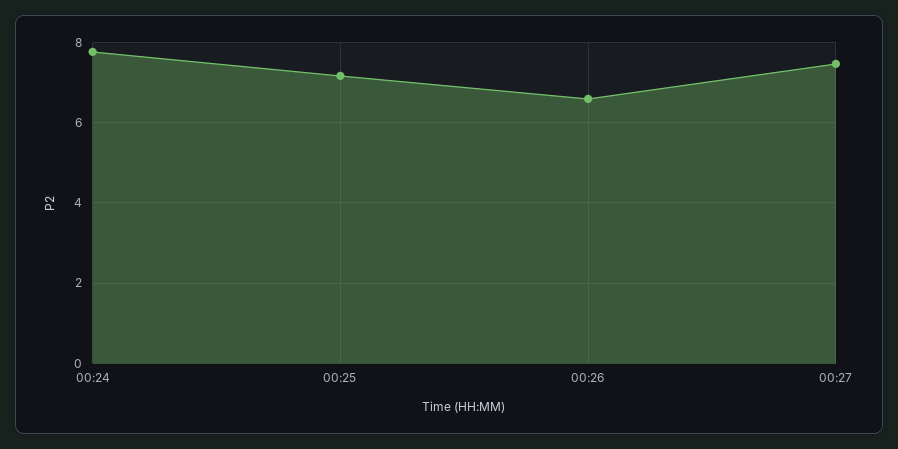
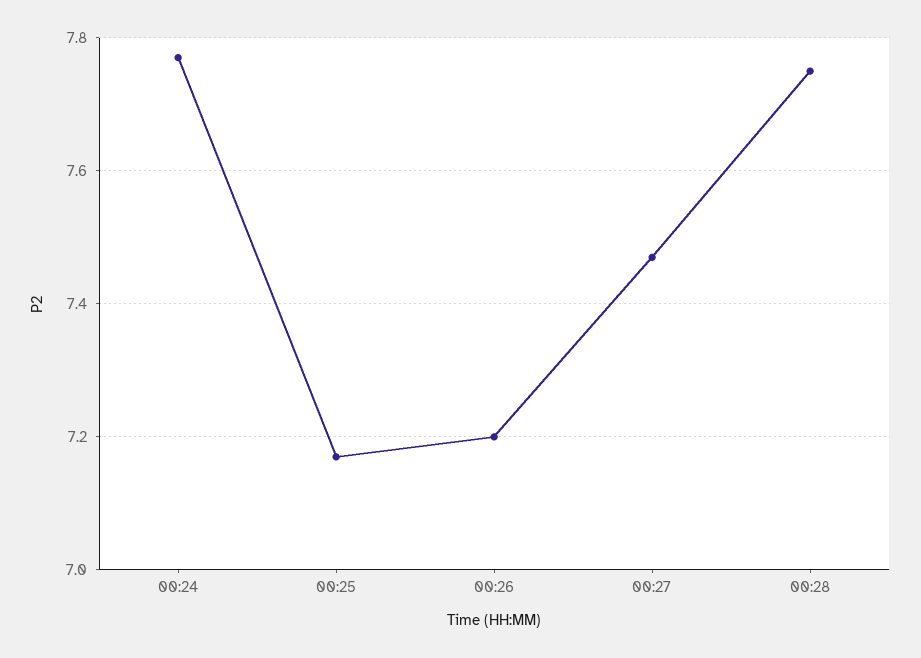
00:26: 6.6 -> 7.2
00:28: none -> 7.75

